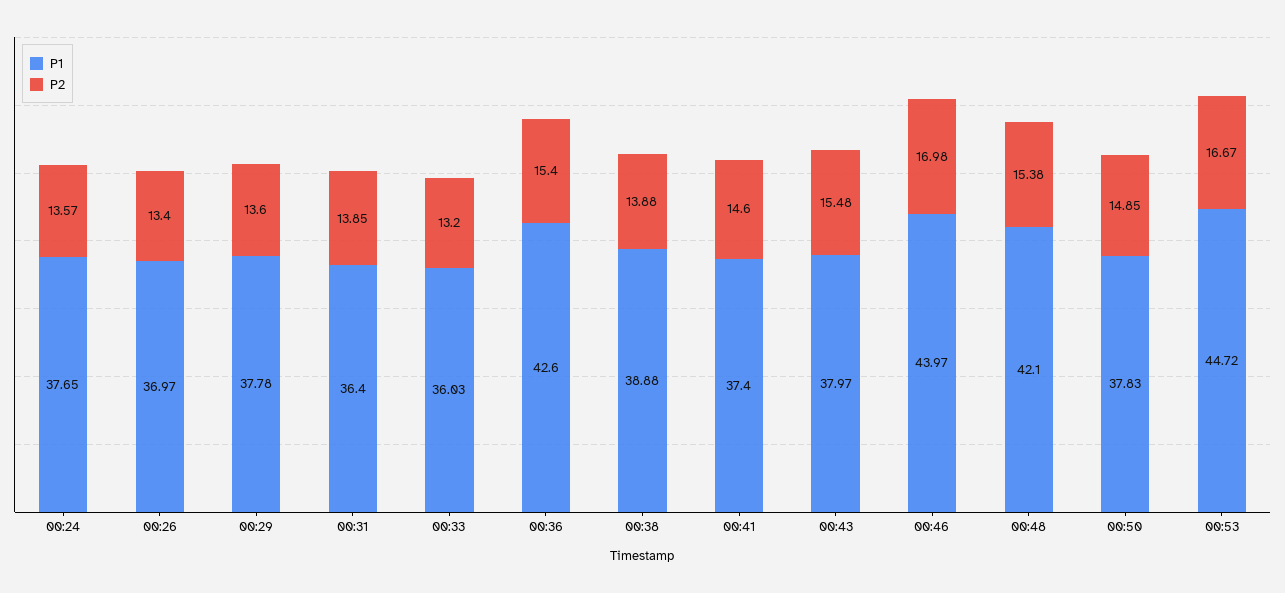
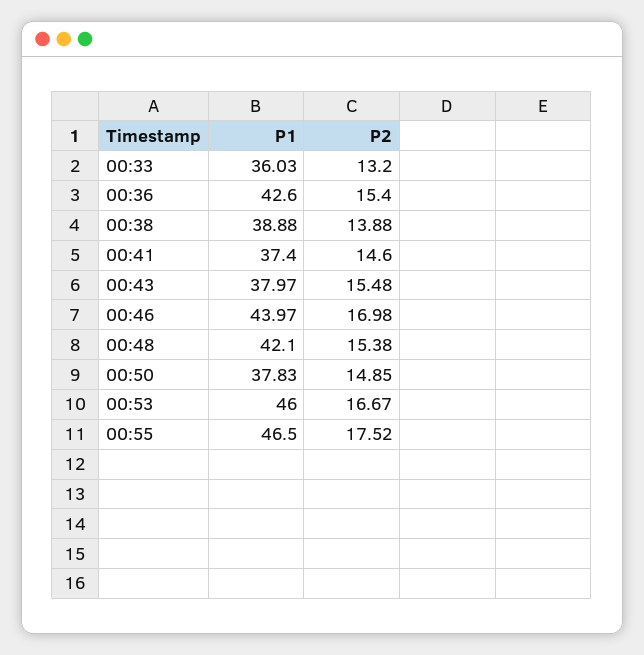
P1, 00:24: 37.65 -> none
P2, 00:24: 13.57 -> none
P1, 00:26: 36.97 -> none
P2, 00:26: 13.4 -> none
P1, 00:29: 37.78 -> none
P2, 00:29: 13.6 -> none
P1, 00:31: 36.4 -> none
P2, 00:31: 13.85 -> none
P1, 00:53: 44.72 -> 46
P1, 00:55: none -> 46.5
P2, 00:55: none -> 17.52

